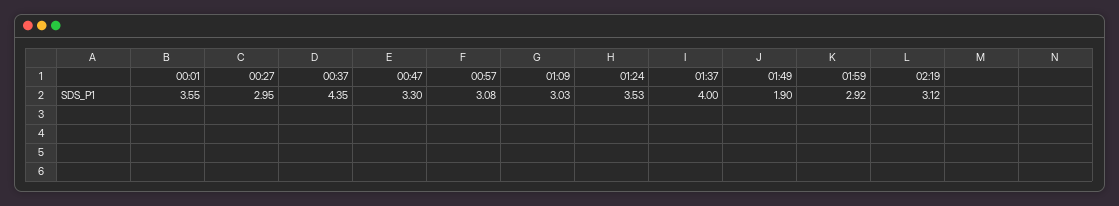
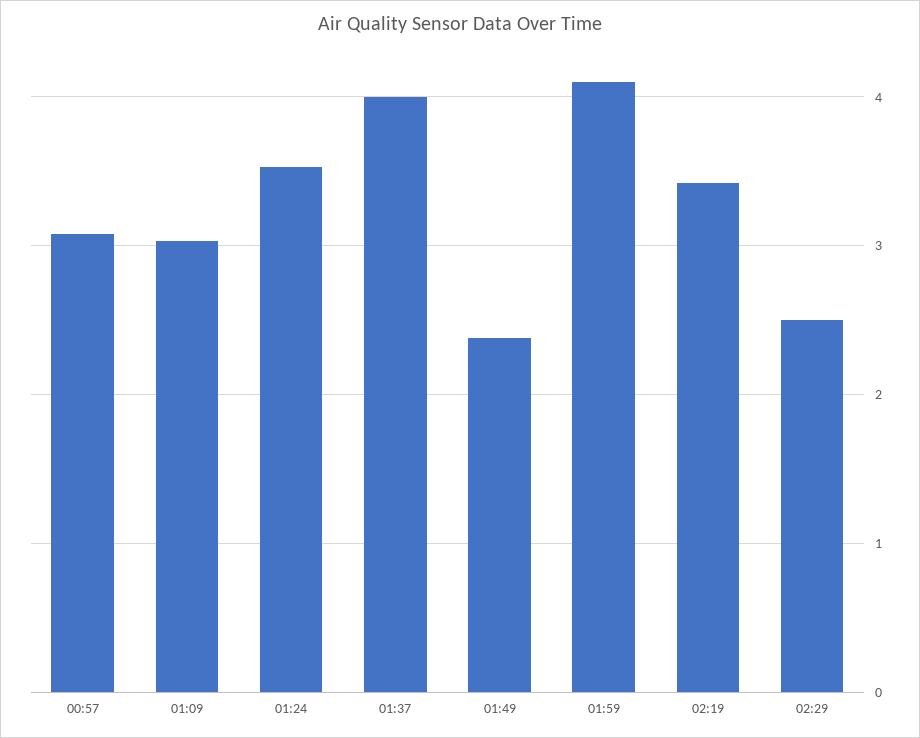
00:01: 3.55 -> none
00:27: 2.95 -> none
00:37: 4.35 -> none
00:47: 3.3 -> none
01:49: 1.9 -> 2.4
01:59: 2.92 -> 4.1
02:19: 3.12 -> 3.4
02:29: none -> 2.5

